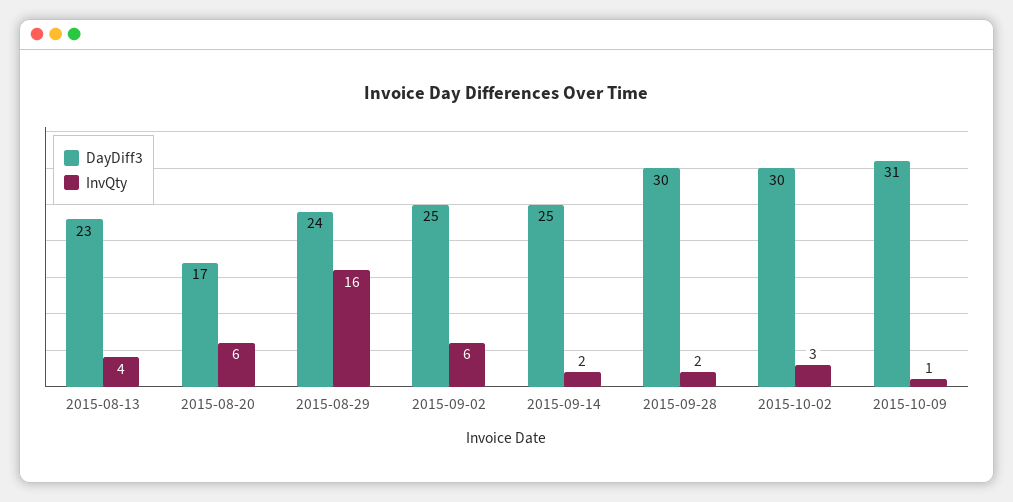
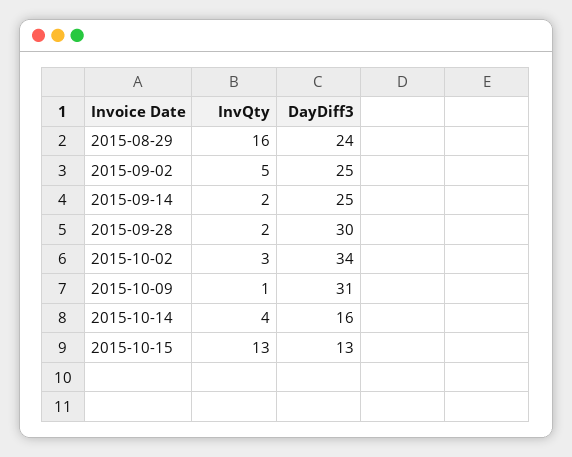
DayDiff3, 2015-08-13: 23 -> none
InvQty, 2015-08-13: 4 -> none
DayDiff3, 2015-08-20: 17 -> none
InvQty, 2015-08-20: 6 -> none
InvQty, 2015-09-02: 6 -> 5
DayDiff3, 2015-10-02: 30 -> 34
InvQty, 2015-10-14: none -> 4
DayDiff3, 2015-10-14: none -> 16
InvQty, 2015-10-15: none -> 13
DayDiff3, 2015-10-15: none -> 13

